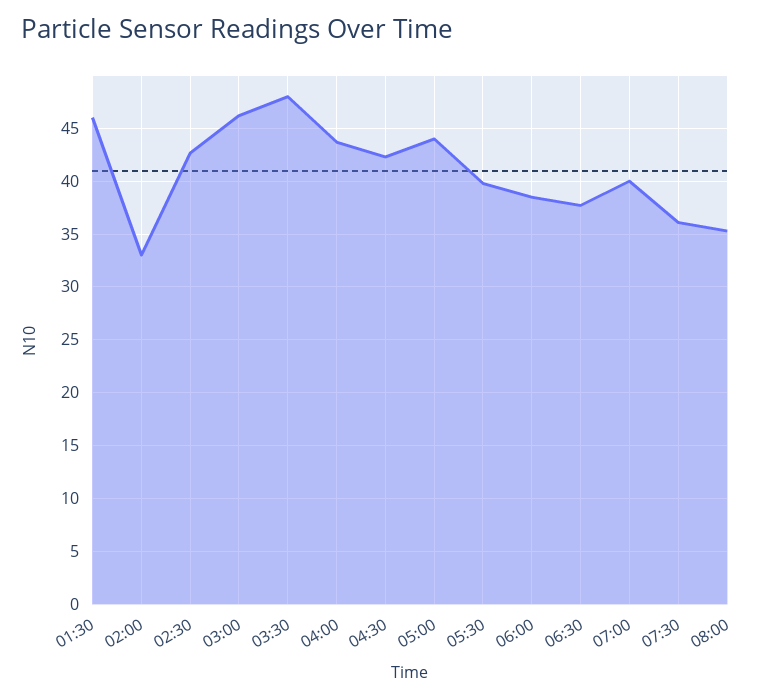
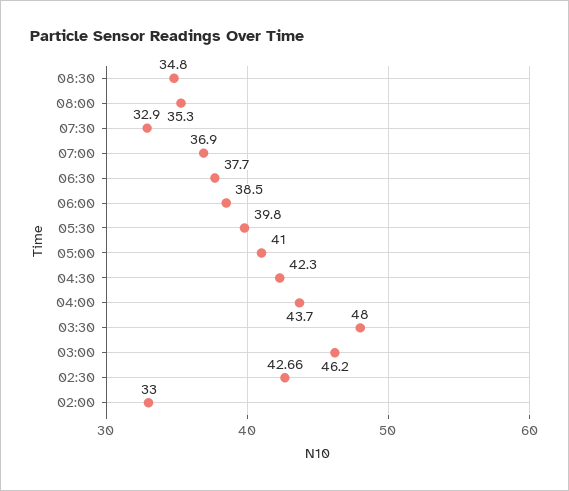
01:30: 46 -> none
05:00: 44 -> 41
07:00: 40 -> 36.9
07:30: 36 -> 32.9
08:30: none -> 34.8

